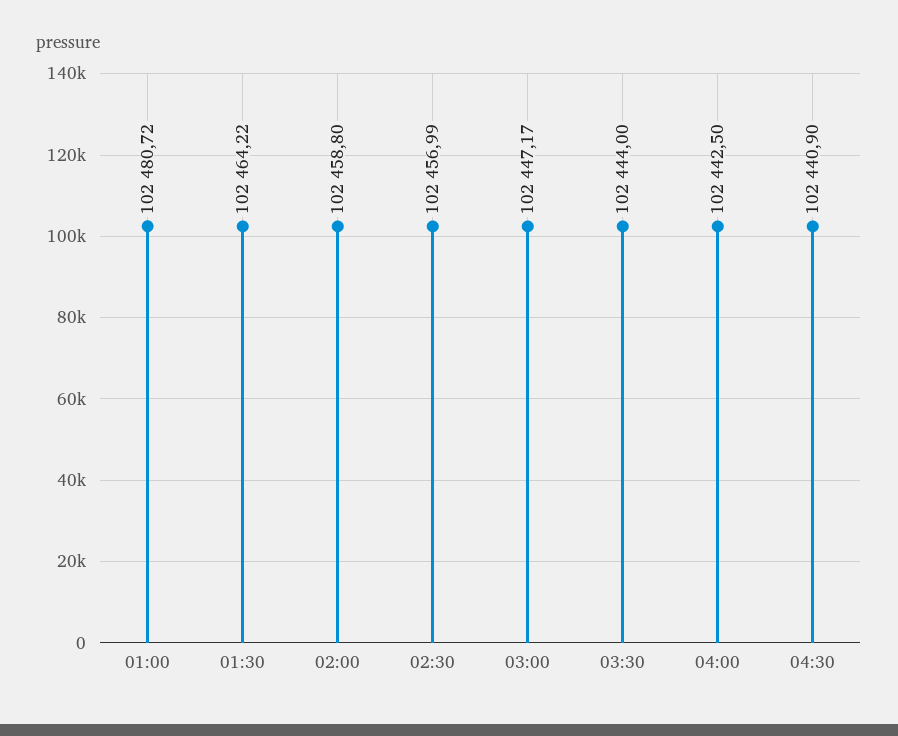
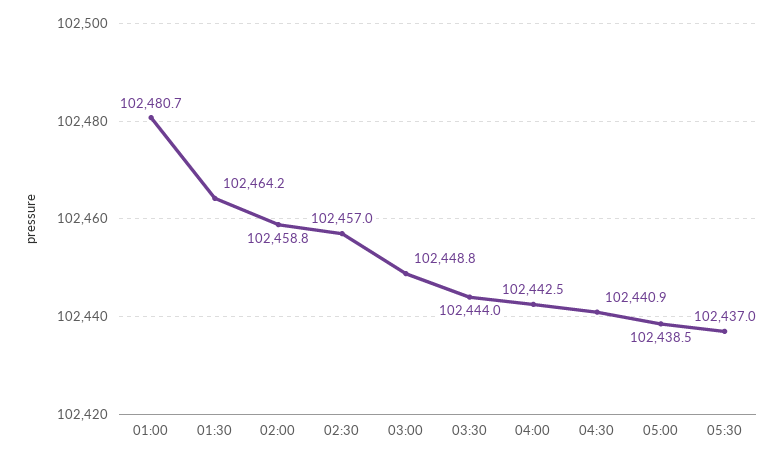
03:00: 102447.17 -> 102448.8
05:00: none -> 102438.5
05:30: none -> 102437

